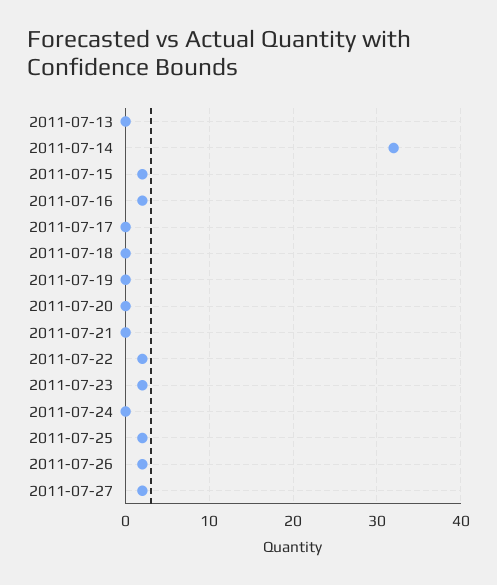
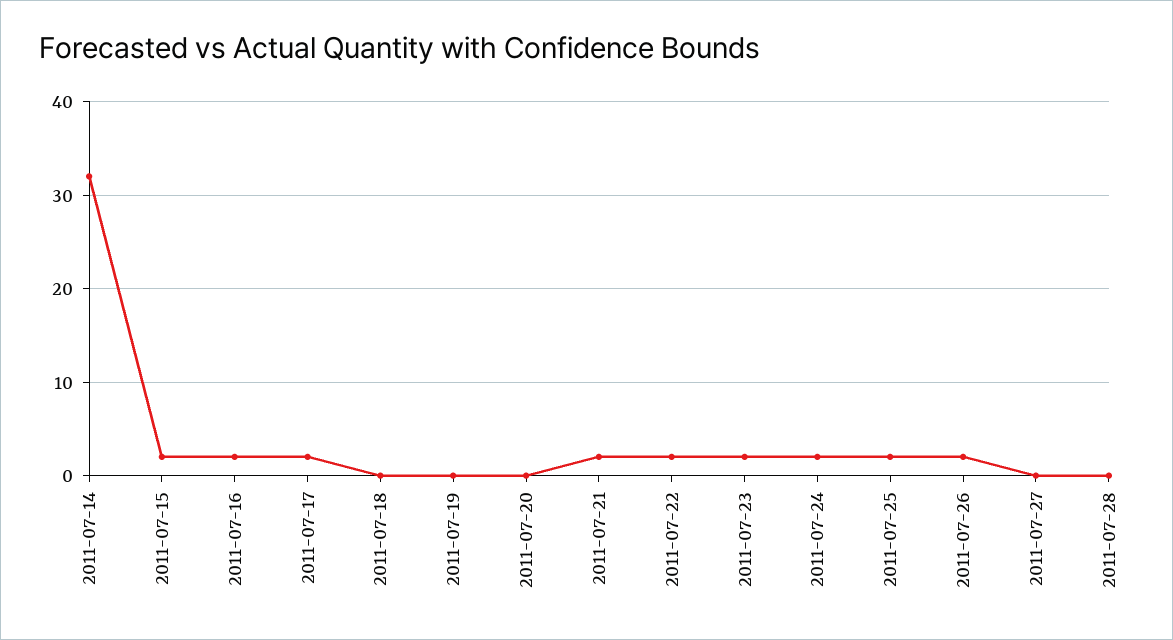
2011-07-13: 0 -> none
2011-07-17: 0 -> 2
2011-07-21: 0 -> 2
2011-07-24: 0 -> 2
2011-07-27: 2 -> 0
2011-07-28: none -> 0

